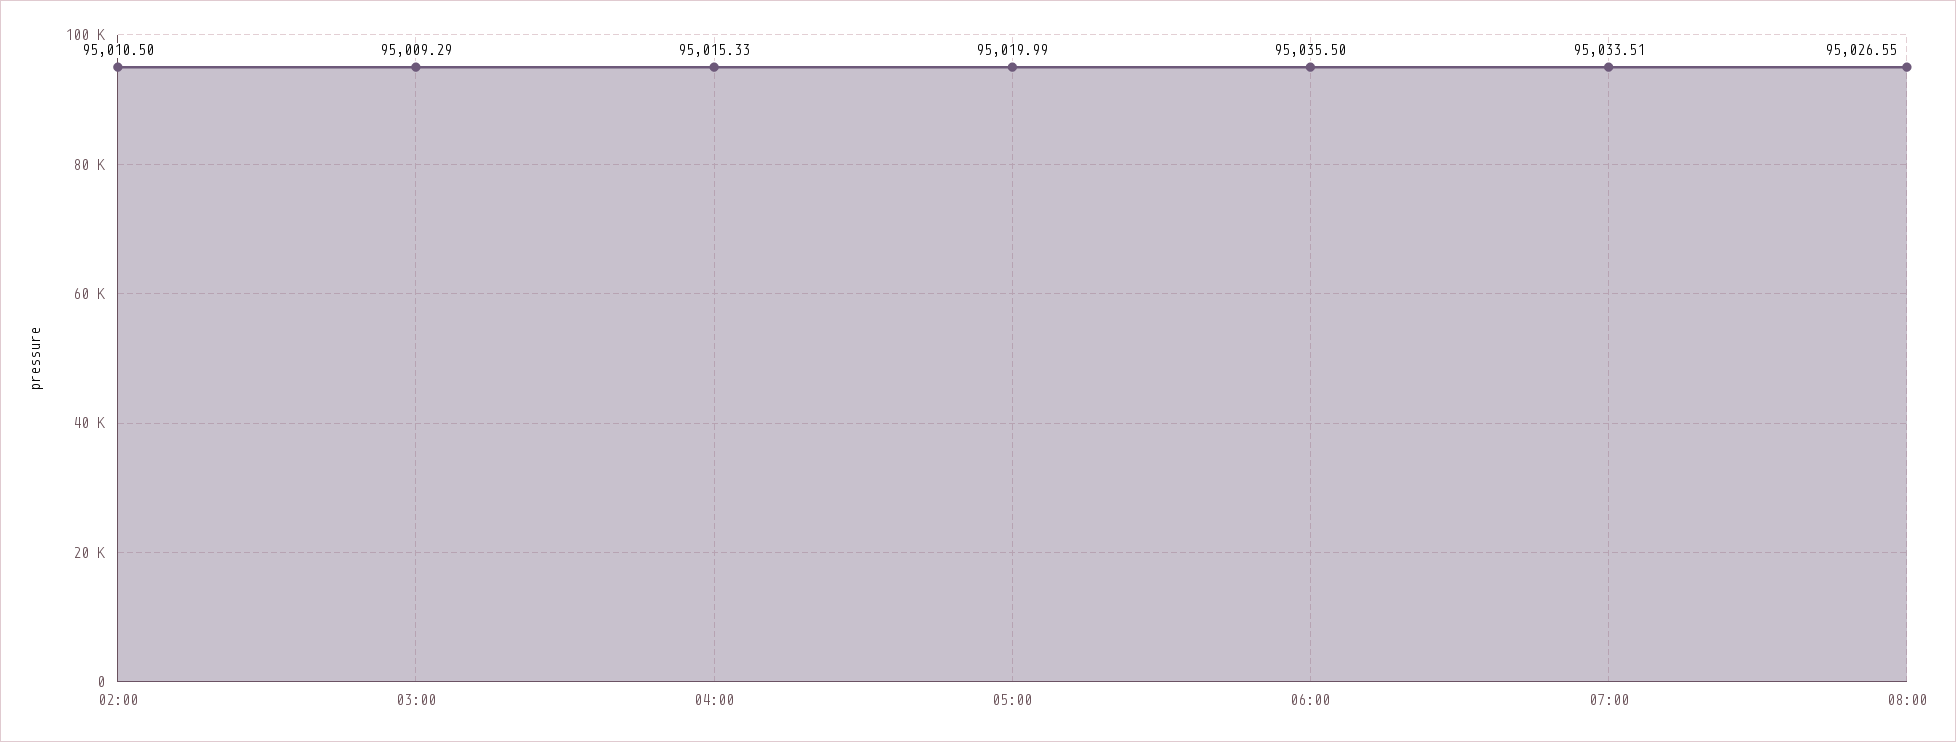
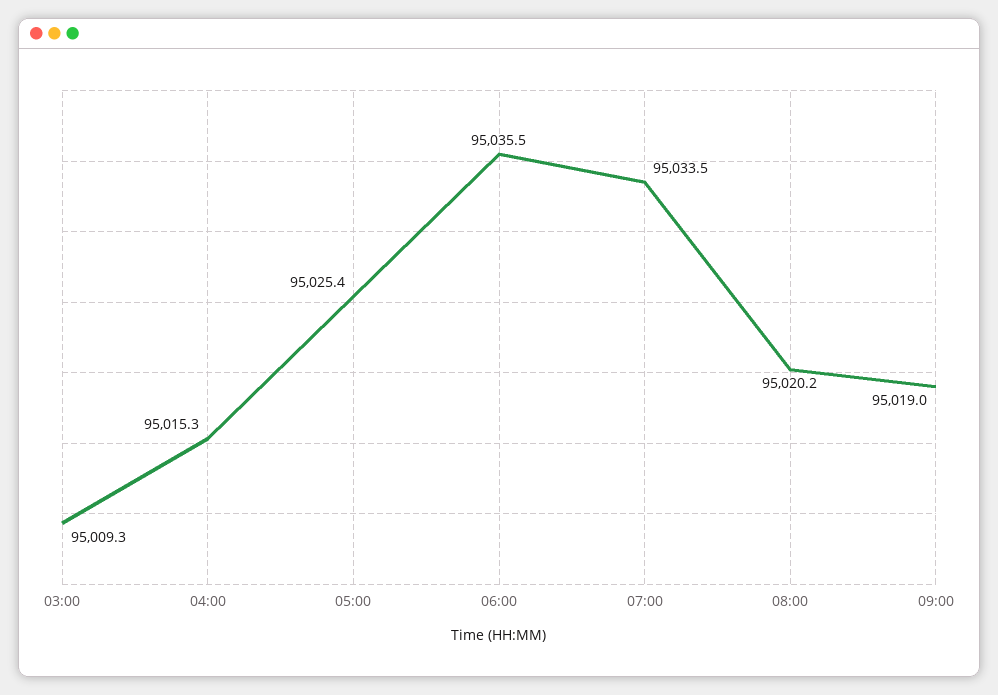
02:00: 95010.5 -> none
05:00: 95019.99 -> 95025.4
08:00: 95026.55 -> 95020.2
09:00: none -> 95019

